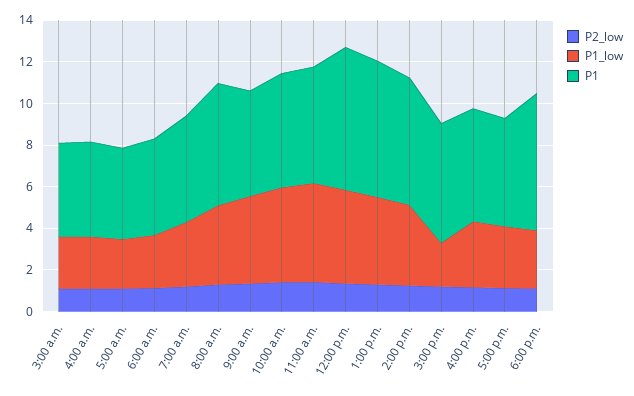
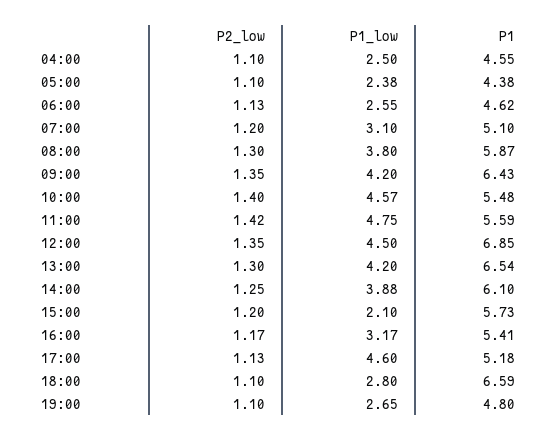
P2_low, 3:00 a.m.: 1 -> none
P1_low, 3:00 a.m.: 2.5 -> none
P1, 3:00 a.m.: 4.5 -> none
P1, 9:00 a.m.: 5 -> 6.43
P1_low, 5:00 p.m.: 3 -> 4.6
P2_low, 19:00: none -> 1.1
P1_low, 19:00: none -> 2.65
P1, 19:00: none -> 4.8

